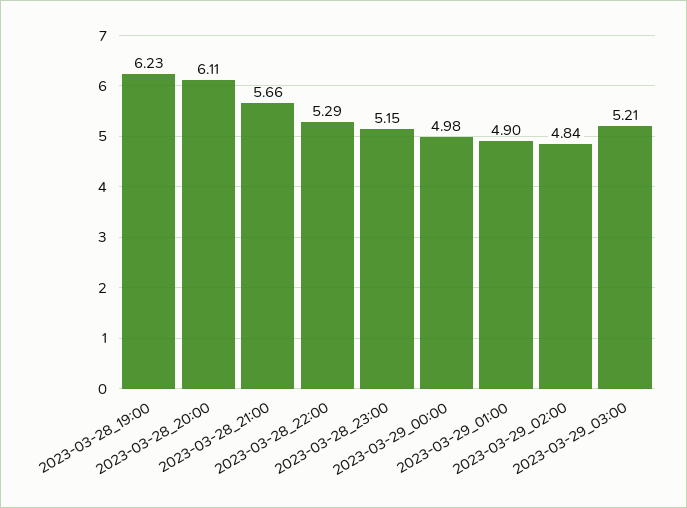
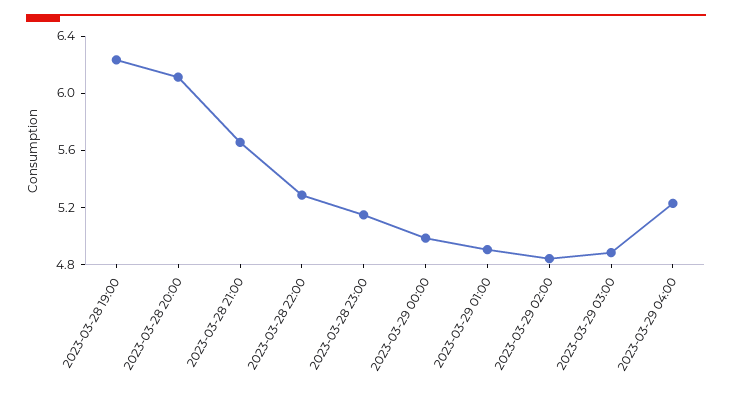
2023-03-29_03:00: 5.21 -> 4.9
2023-03-29 04:00: none -> 5.2

